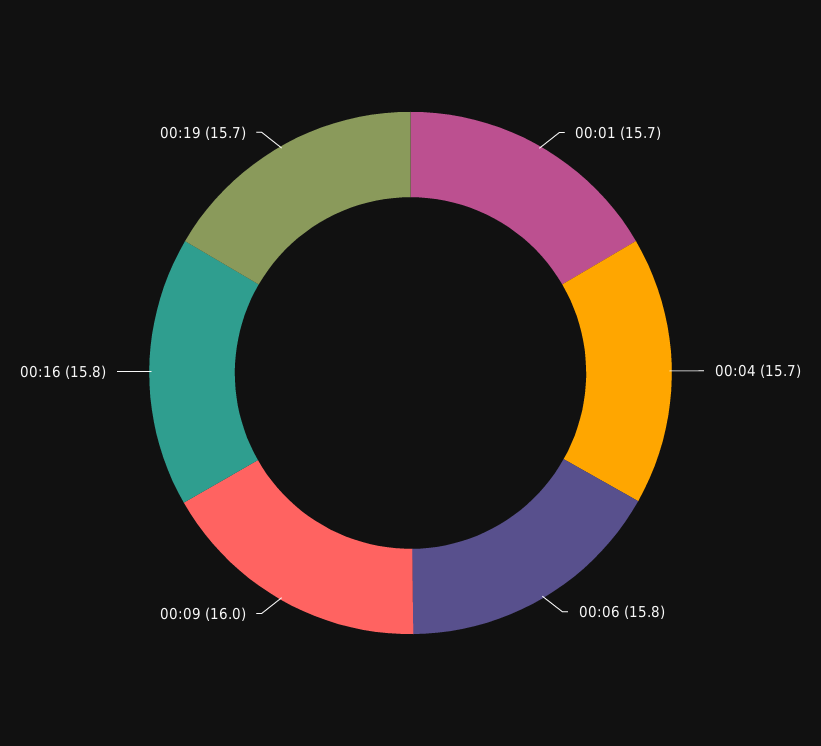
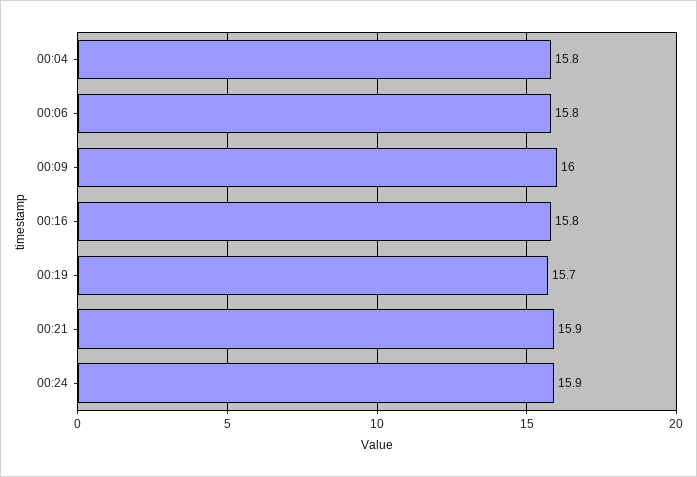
00:01: 15.7 -> none
00:04: 15.7 -> 15.8
00:21: none -> 15.9
00:24: none -> 15.9

